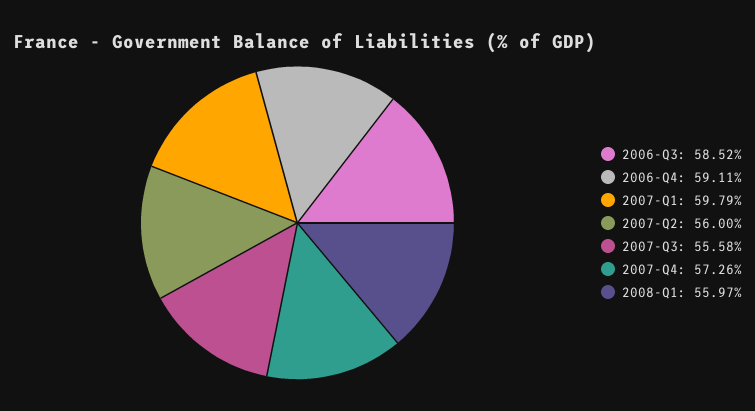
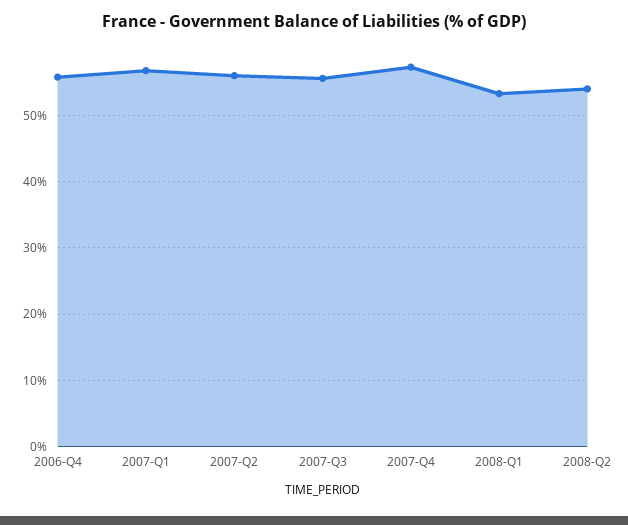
2006-Q3: 58.52 -> none
2006-Q4: 59.11 -> 56
2007-Q1: 59.79 -> 57
2008-Q1: 55.97 -> 53
2008-Q2: none -> 54

